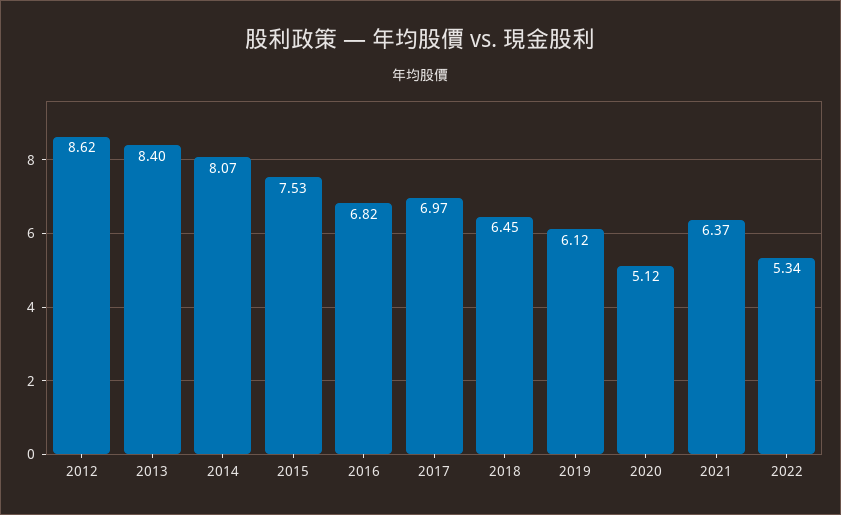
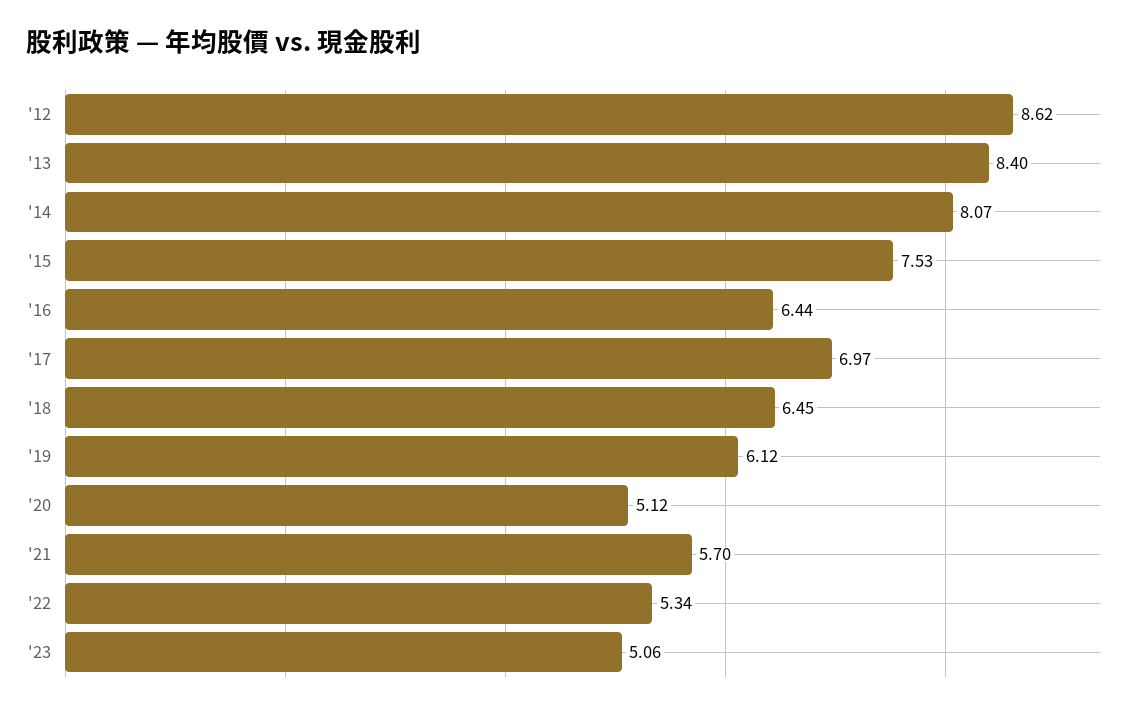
2016: 6.82 -> 6.44
2021: 6.37 -> 5.7
'23: none -> 5.06

